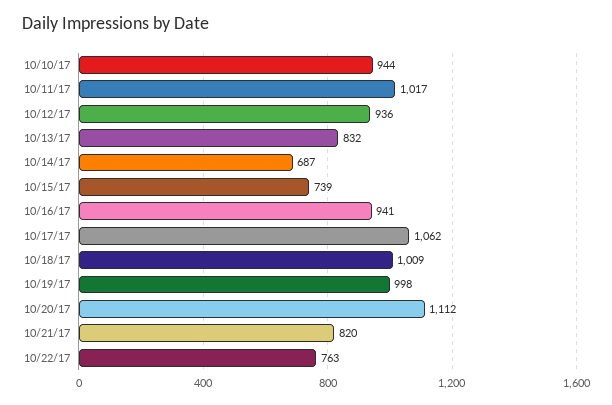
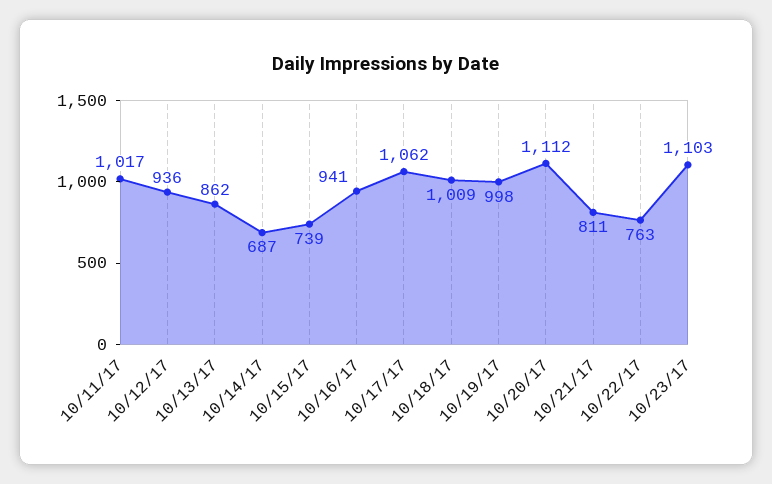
10/10/17: 944 -> none
10/13/17: 832 -> 862
10/21/17: 820 -> 811
10/23/17: none -> 1103

